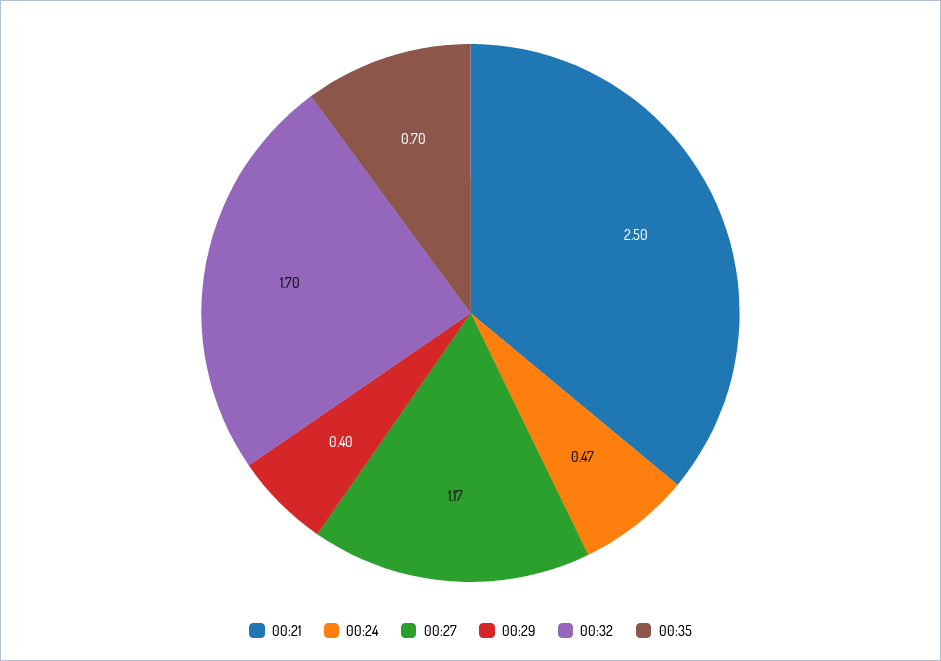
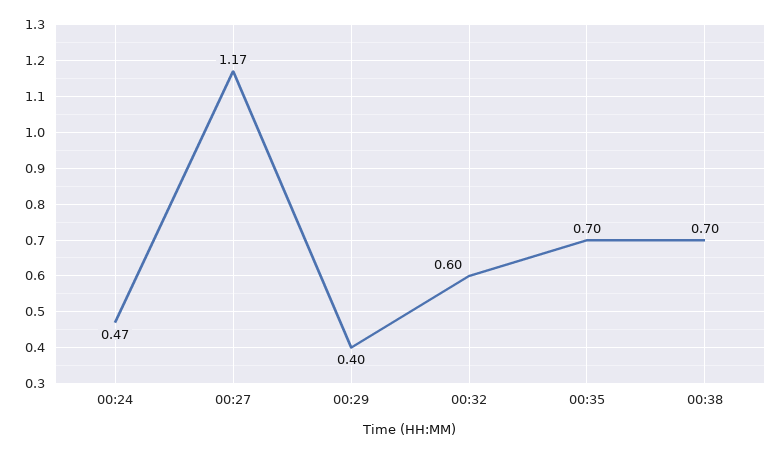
00:21: 2.5 -> none
00:32: 1.7 -> 0.6
00:38: none -> 0.7

